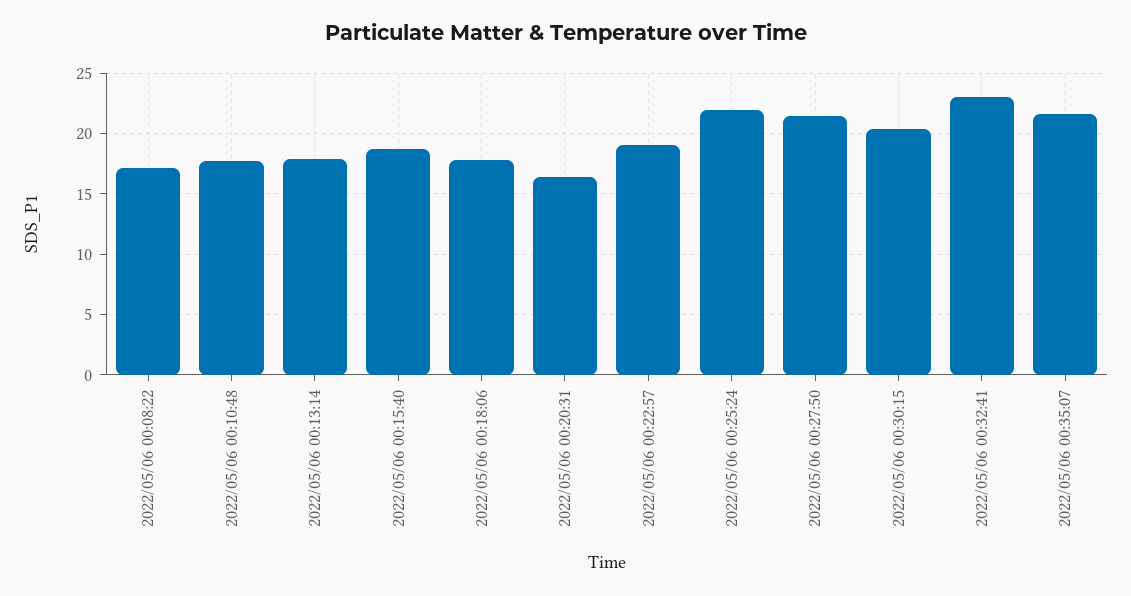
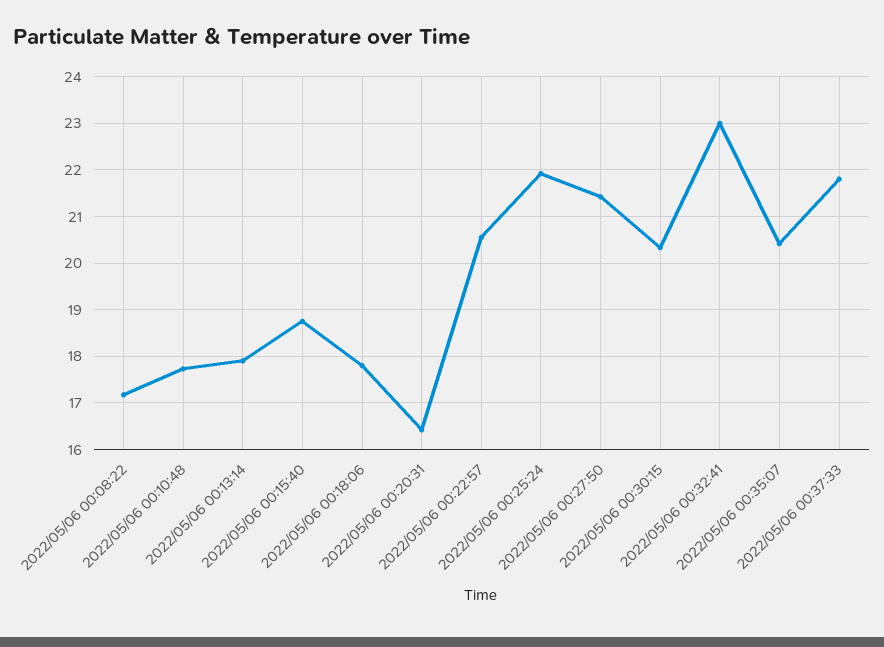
2022/05/06 00:22:57: 19 -> 20.6
2022/05/06 00:35:07: 21.5 -> 20.4
2022/05/06 00:37:33: none -> 21.8

